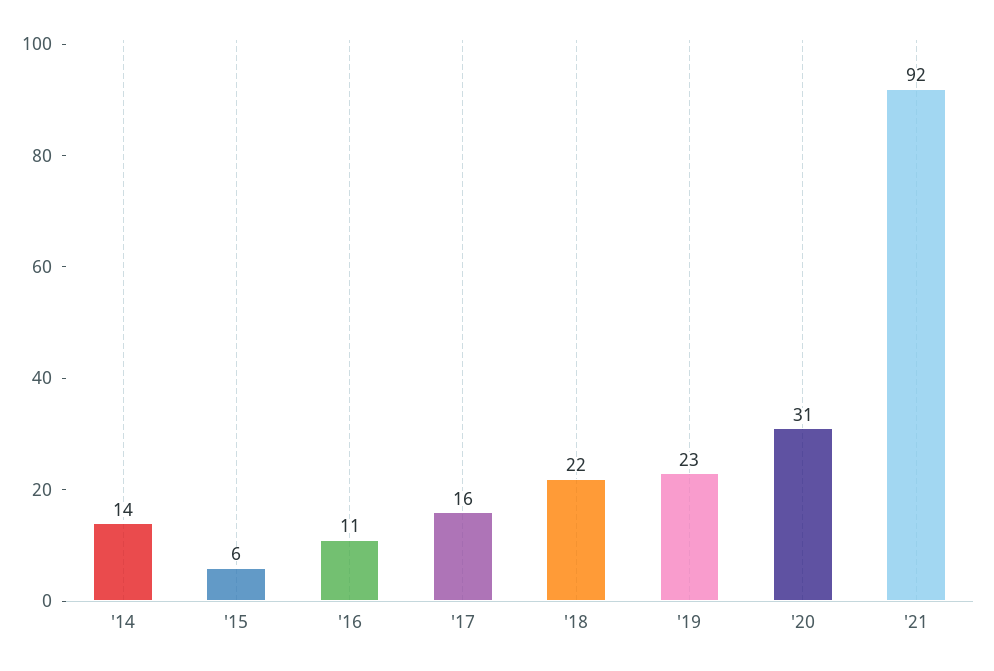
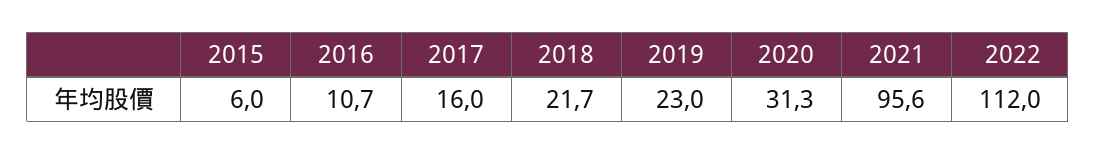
'14: 14 -> none
'21: 92 -> 95.6
2022: none -> 112

